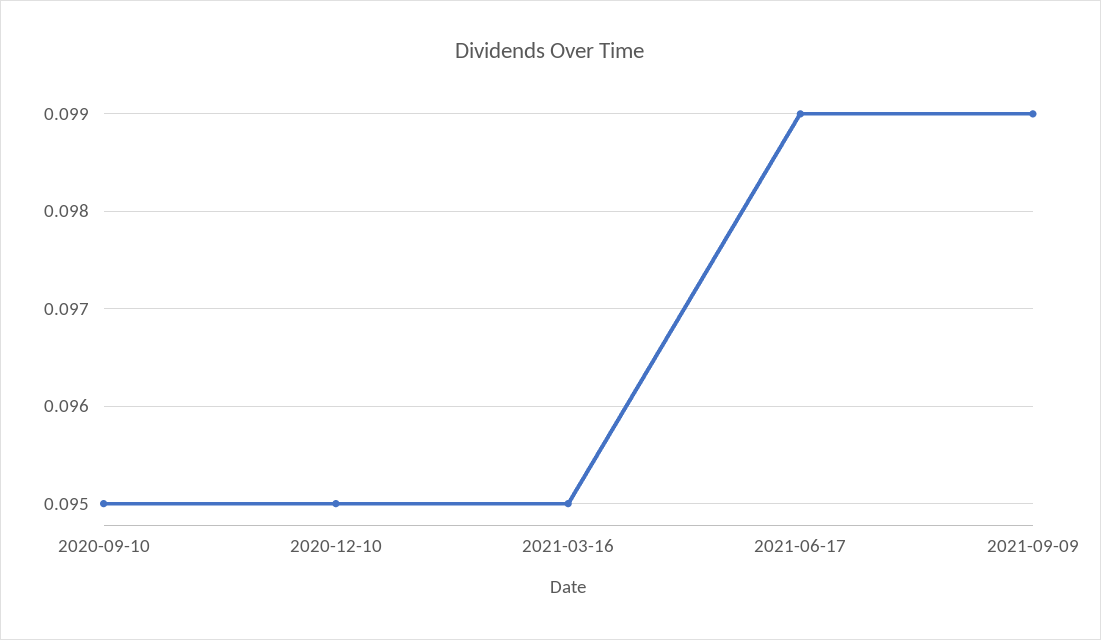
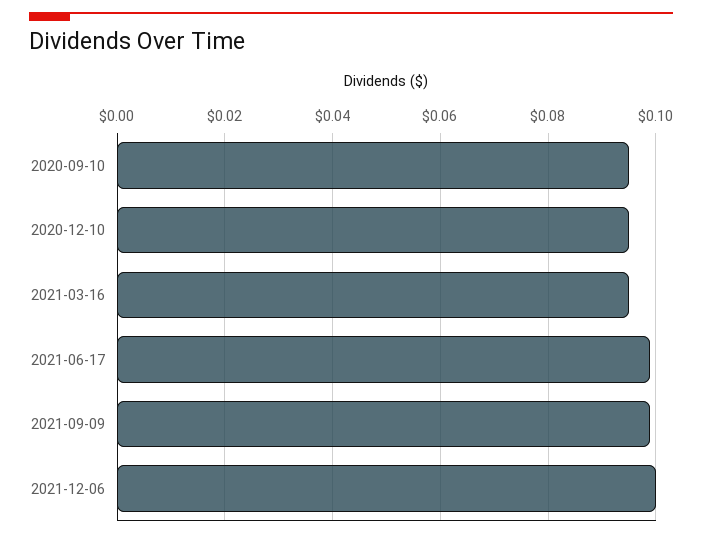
2021-12-06: none -> 0.1

